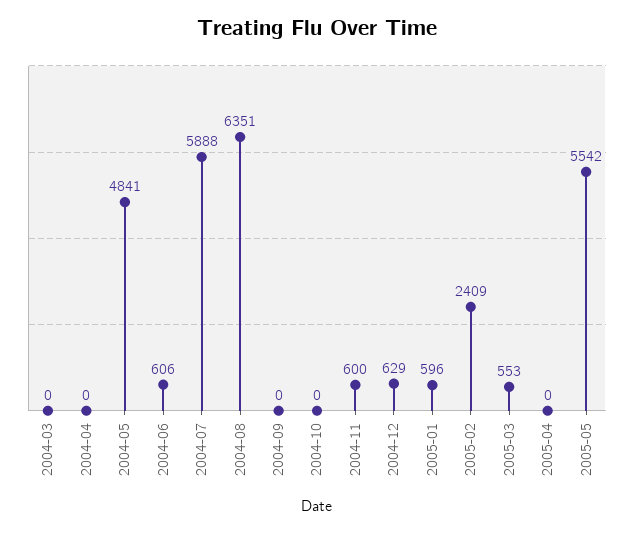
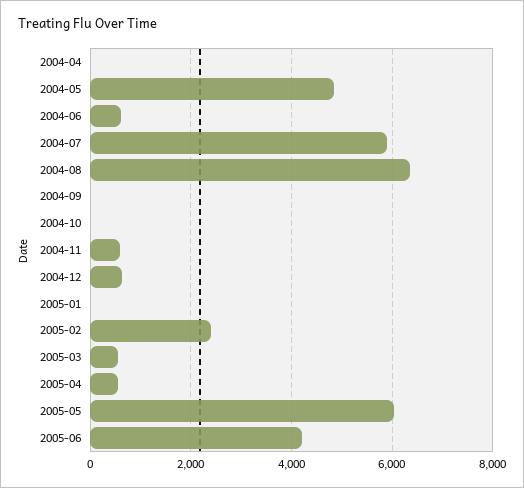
2004-03: 0 -> none
2005-01: 596 -> 0
2005-04: 0 -> 600
2005-05: 5542 -> 6000
2005-06: none -> 4200

